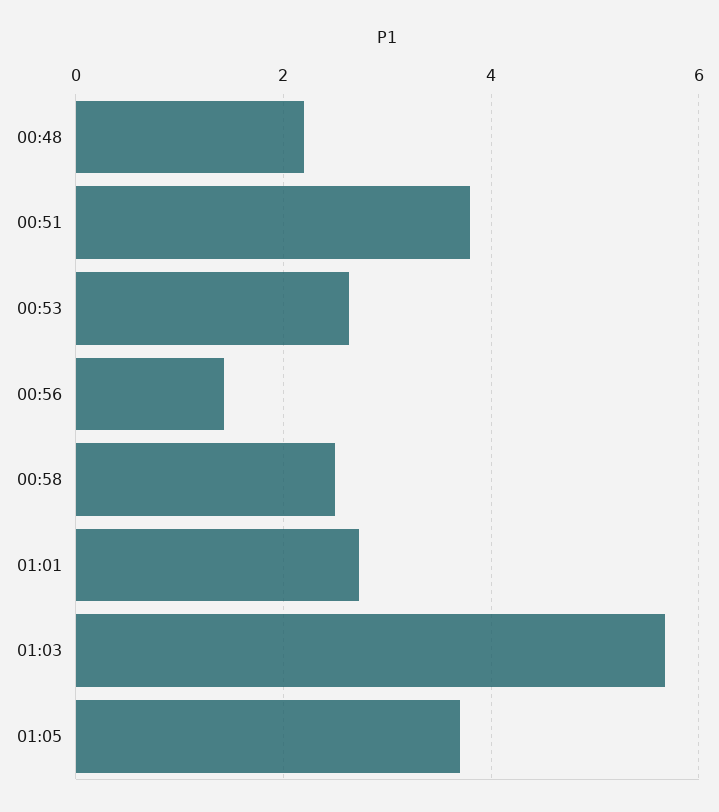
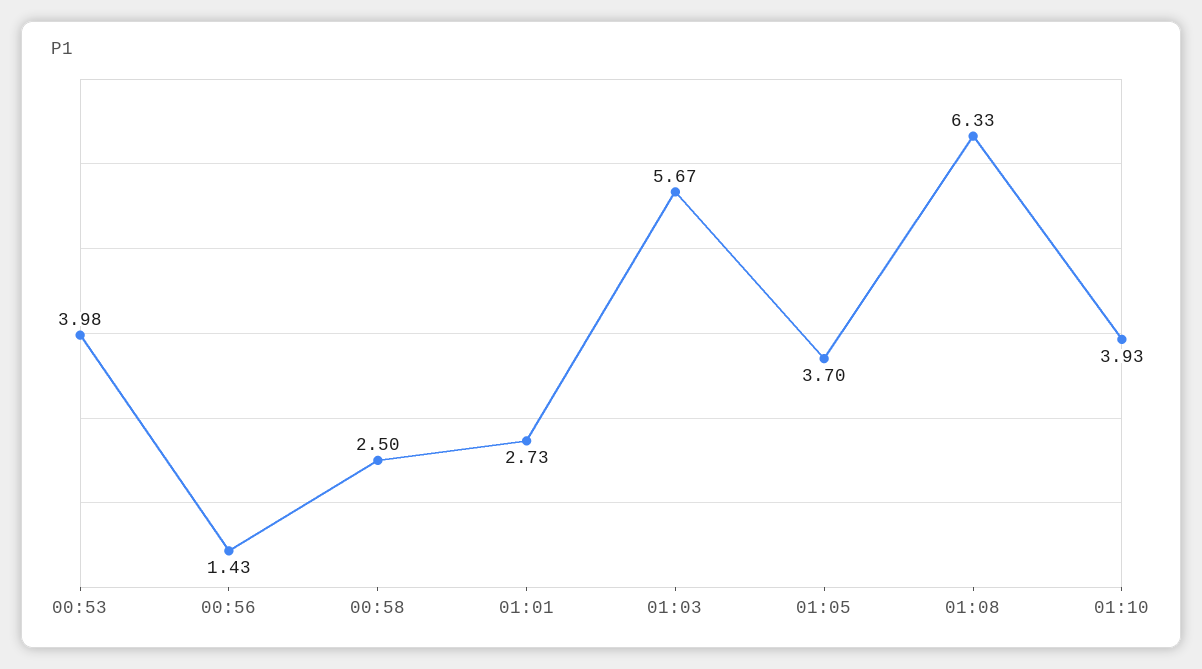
00:48: 2.2 -> none
00:51: 3.8 -> none
00:53: 2.6 -> 3.98
01:08: none -> 6.33
01:10: none -> 3.93

